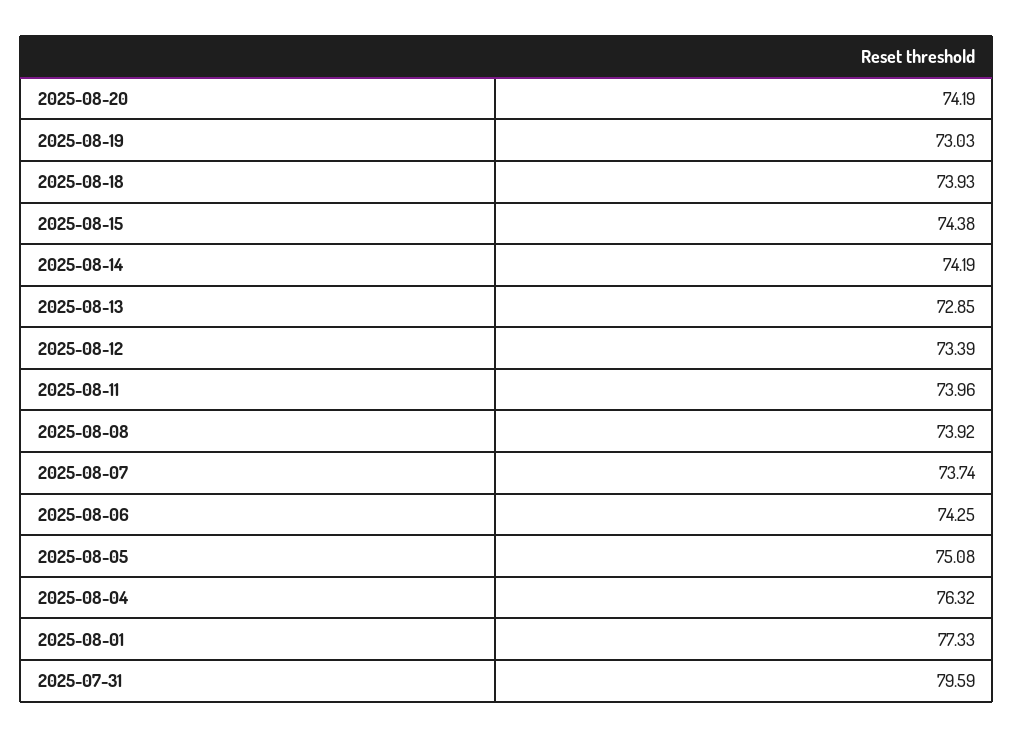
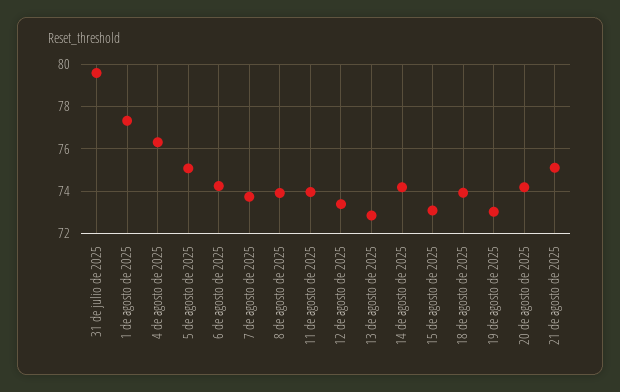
2025-08-15: 74.38 -> 73
21 de agosto de 2025: none -> 75

